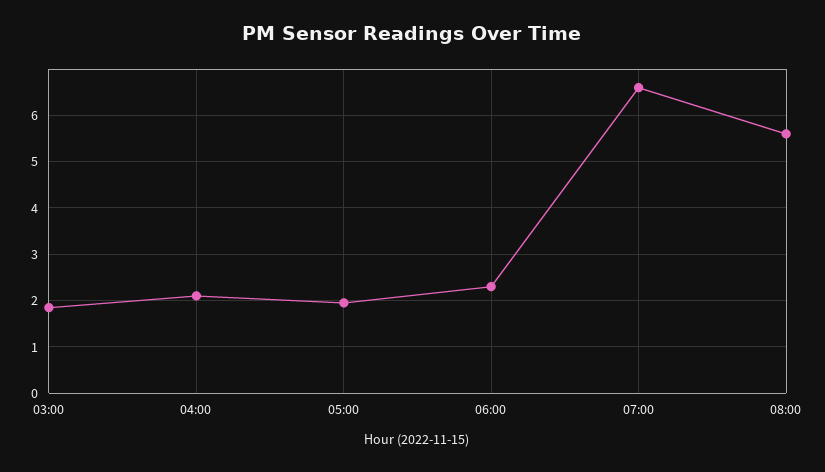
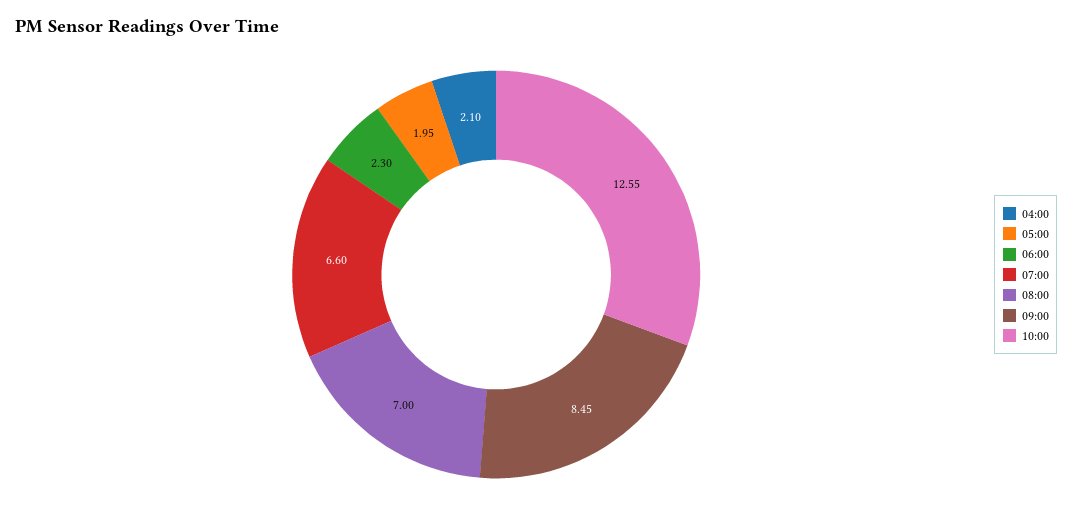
03:00: 1.8 -> none
08:00: 5.6 -> 7
09:00: none -> 8.45
10:00: none -> 12.55

